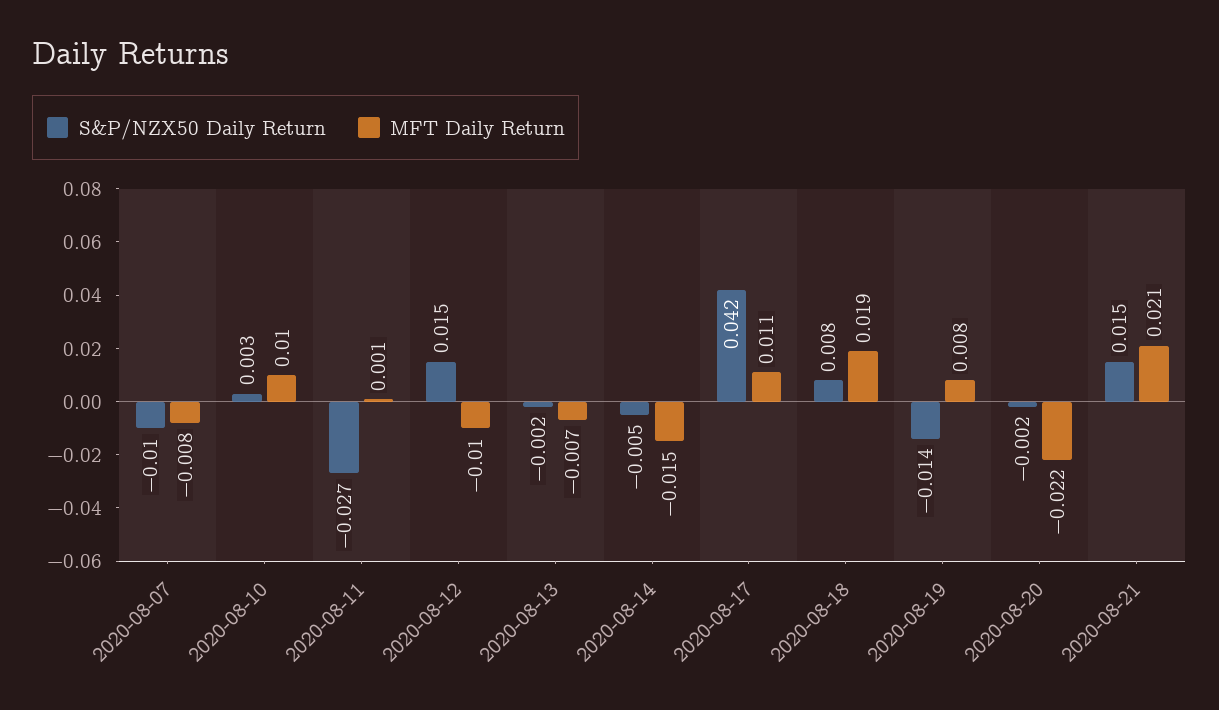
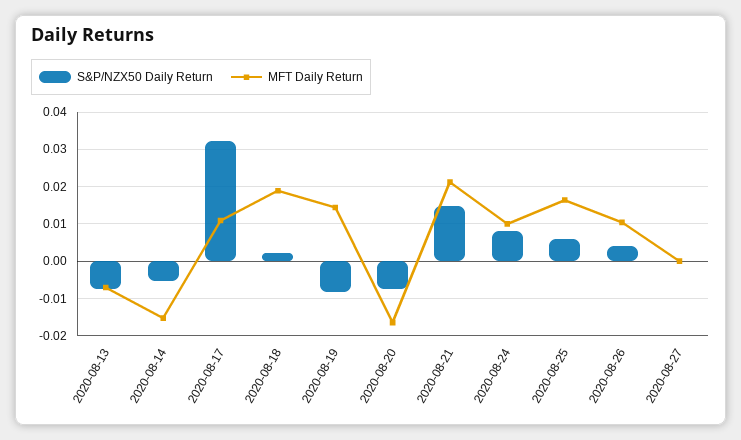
S&P/NZX50 Daily Return, 2020-08-07: -0.01 -> none
MFT Daily Return, 2020-08-07: -0.008 -> none
S&P/NZX50 Daily Return, 2020-08-10: 0.003 -> none
MFT Daily Return, 2020-08-10: 0.01 -> none
S&P/NZX50 Daily Return, 2020-08-11: -0.027 -> none
MFT Daily Return, 2020-08-11: 0.001 -> none
S&P/NZX50 Daily Return, 2020-08-12: 0.015 -> none
MFT Daily Return, 2020-08-12: -0.01 -> none
S&P/NZX50 Daily Return, 2020-08-13: -0.002 -> -0.008
S&P/NZX50 Daily Return, 2020-08-17: 0.042 -> 0.032
S&P/NZX50 Daily Return, 2020-08-18: 0.008 -> 0.002
S&P/NZX50 Daily Return, 2020-08-19: -0.014 -> -0.008
MFT Daily Return, 2020-08-19: 0.008 -> 0.014
S&P/NZX50 Daily Return, 2020-08-20: -0.002 -> -0.008
MFT Daily Return, 2020-08-20: -0.022 -> -0.016
S&P/NZX50 Daily Return, 2020-08-24: none -> 0.008
MFT Daily Return, 2020-08-24: none -> 0.01
S&P/NZX50 Daily Return, 2020-08-25: none -> 0.006
MFT Daily Return, 2020-08-25: none -> 0.016
S&P/NZX50 Daily Return, 2020-08-26: none -> 0.004
MFT Daily Return, 2020-08-26: none -> 0.01
S&P/NZX50 Daily Return, 2020-08-27: none -> 0
MFT Daily Return, 2020-08-27: none -> 0

